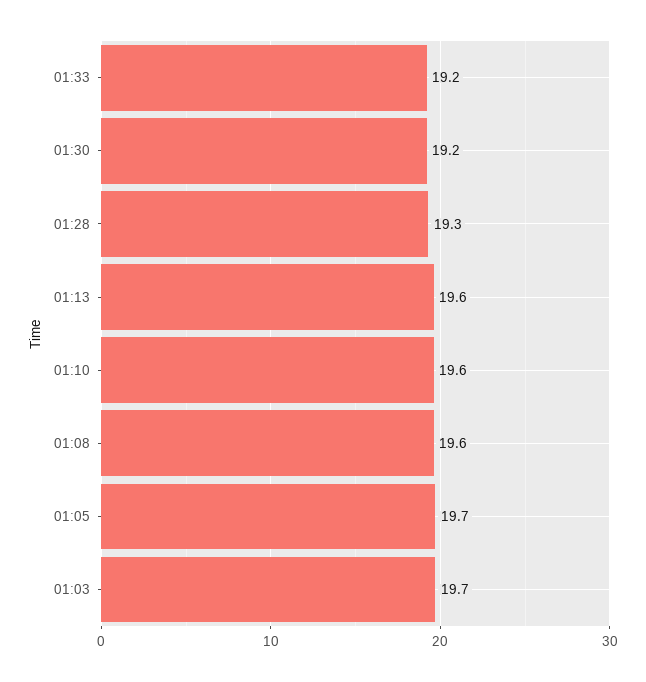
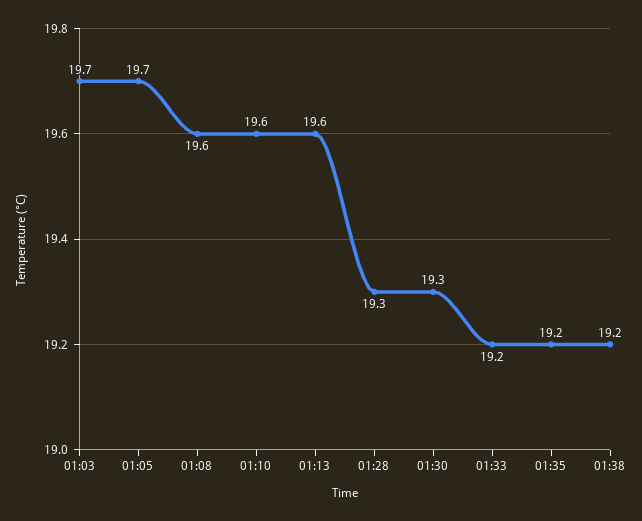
01:30: 19.2 -> 19.3
01:35: none -> 19.2
01:38: none -> 19.2

